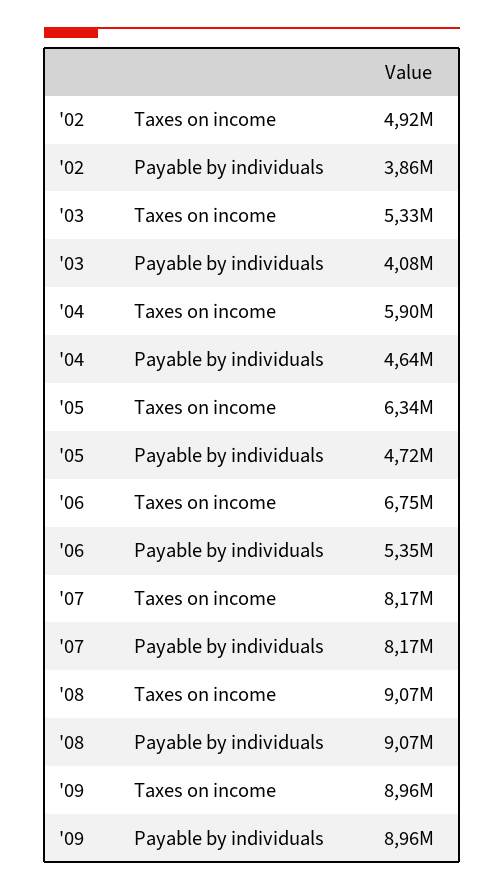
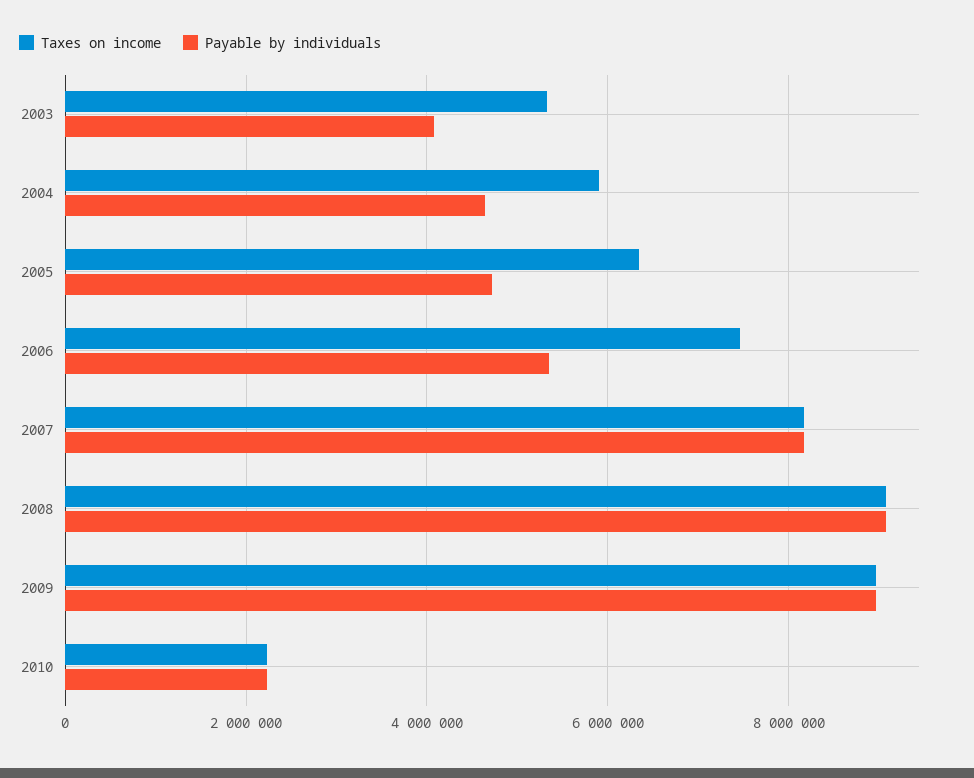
Taxes on income, '02: 4920000 -> none
Payable by individuals, '02: 3860000 -> none
Taxes on income, '06: 6750000 -> 7400000
Taxes on income, 2010: none -> 2200000
Payable by individuals, 2010: none -> 2200000

